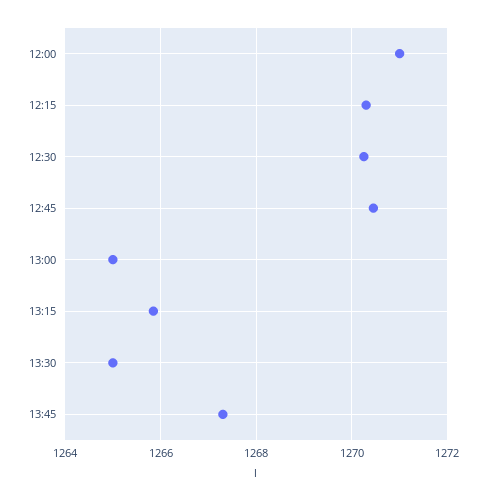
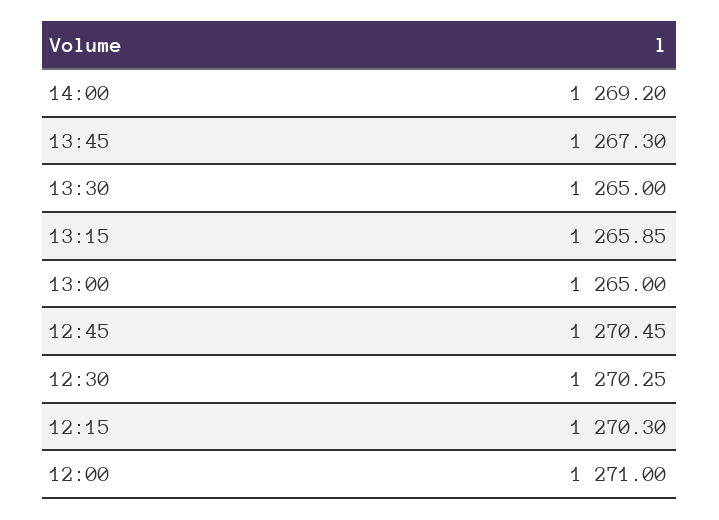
14:00: none -> 1269.2

